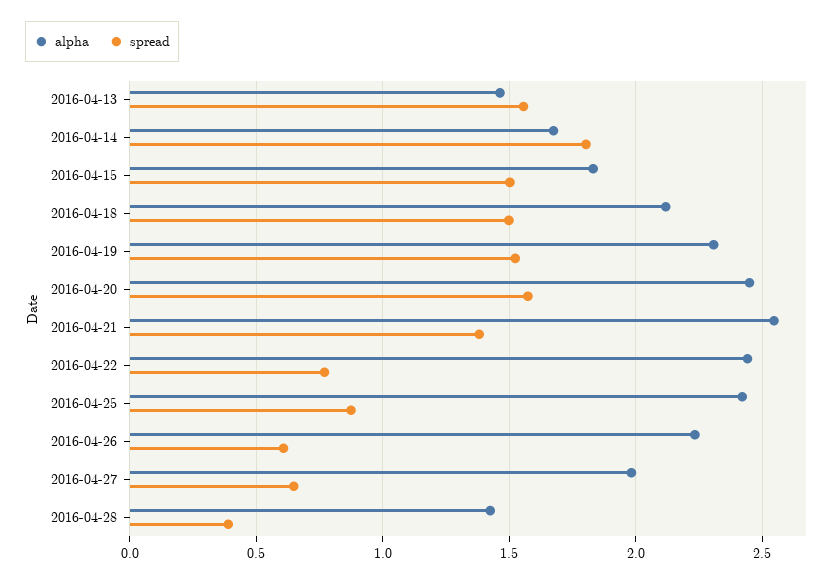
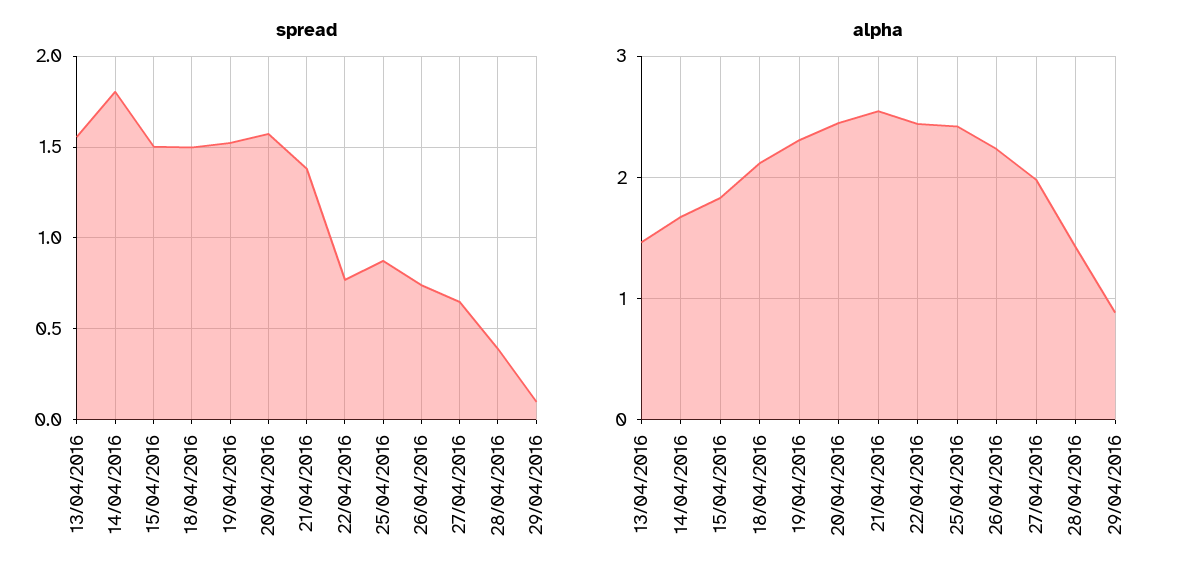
spread, 2016-04-26: 0.6 -> 0.75
spread, 29/04/2016: none -> 0.1
alpha, 29/04/2016: none -> 0.9

